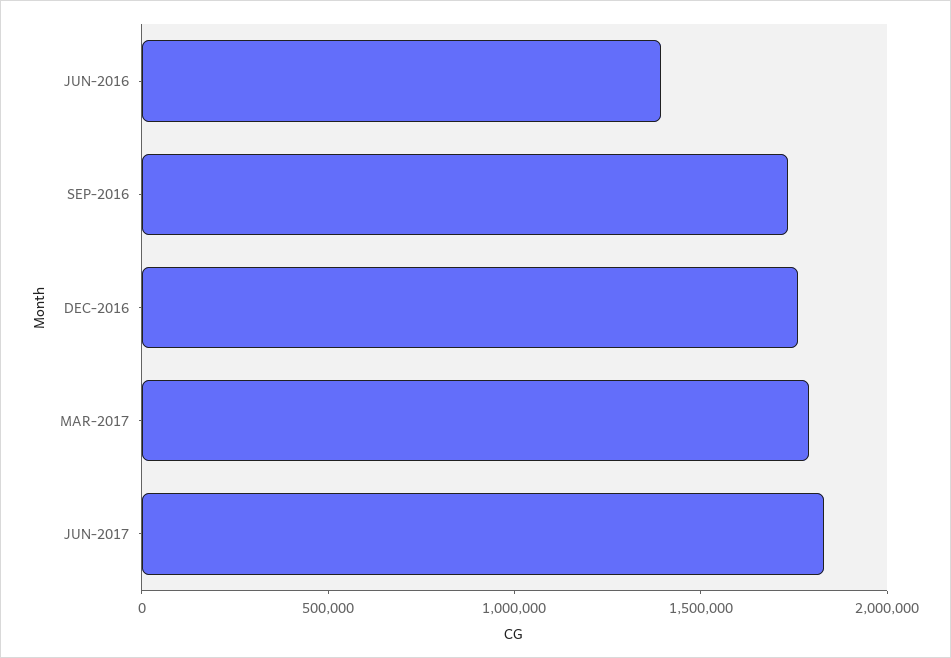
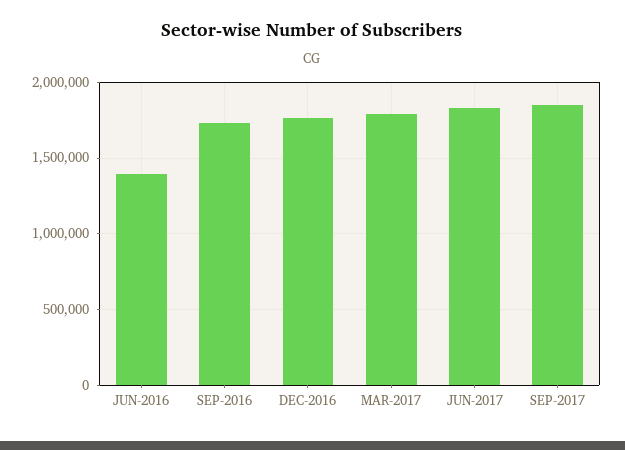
SEP-2017: none -> 1850000

